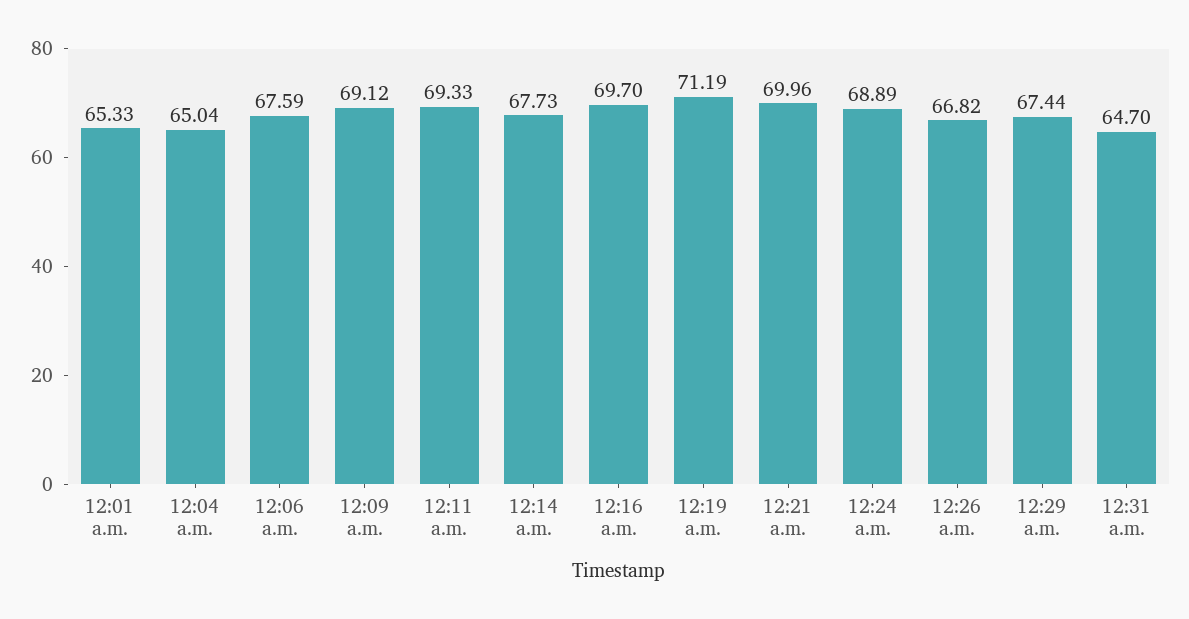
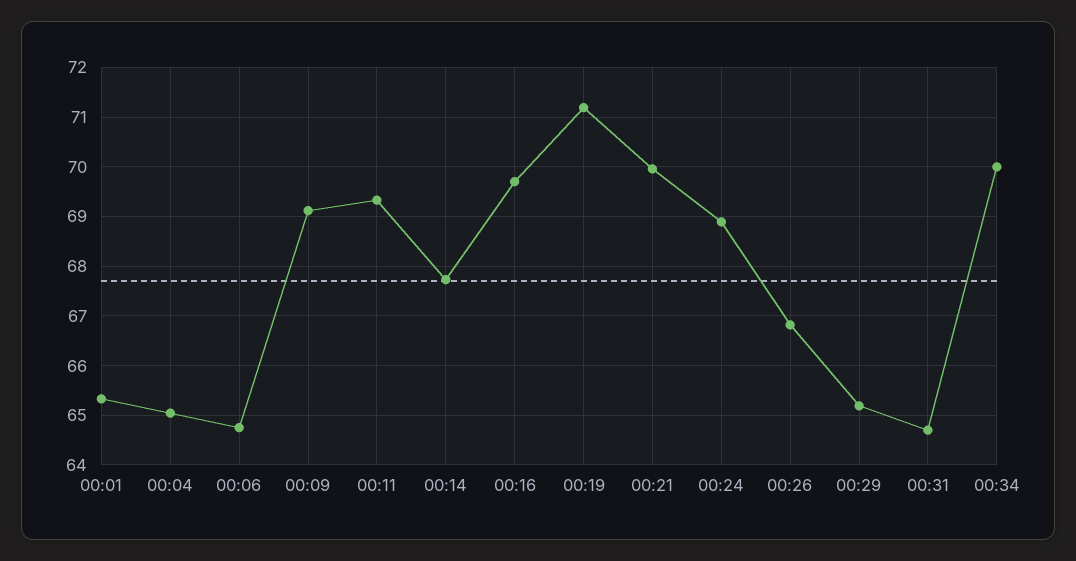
12:06 a.m.: 67.59 -> 64.8
12:29 a.m.: 67.44 -> 65.2
00:34: none -> 70

